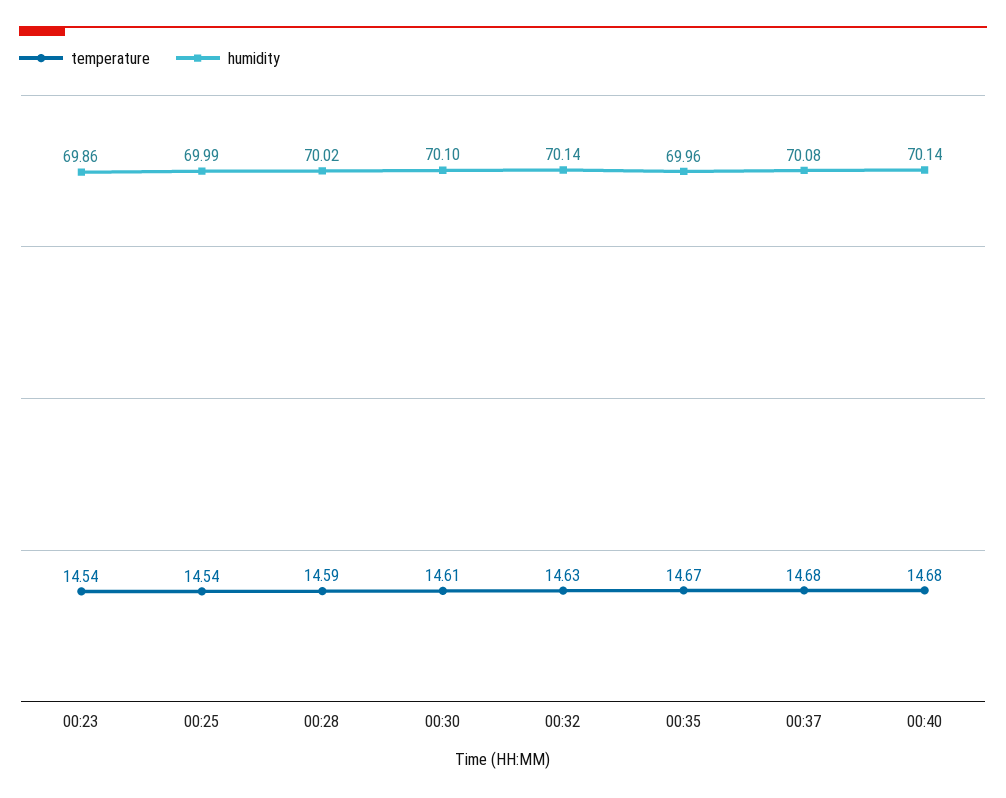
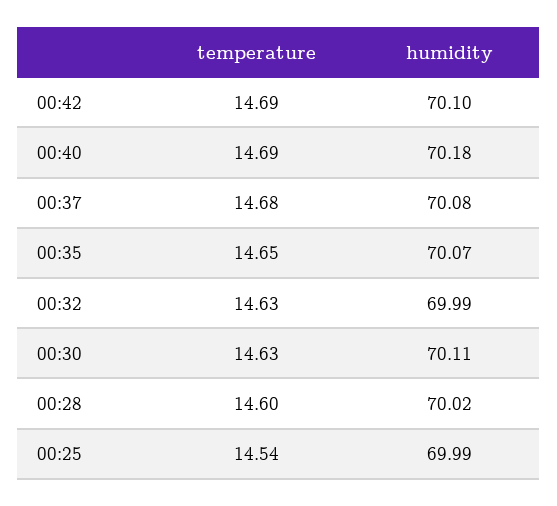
temperature, 00:23: 14.54 -> none
humidity, 00:23: 69.86 -> none
temperature, 00:28: 14.59 -> 14.6
temperature, 00:30: 14.61 -> 14.63
humidity, 00:30: 70.1 -> 70.11
humidity, 00:32: 70.14 -> 69.99
temperature, 00:35: 14.67 -> 14.65
humidity, 00:35: 69.96 -> 70.07
temperature, 00:40: 14.68 -> 14.69
humidity, 00:40: 70.14 -> 70.18
temperature, 00:42: none -> 14.69
humidity, 00:42: none -> 70.1

